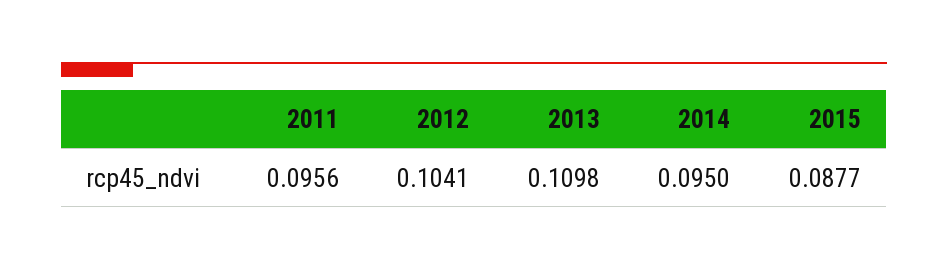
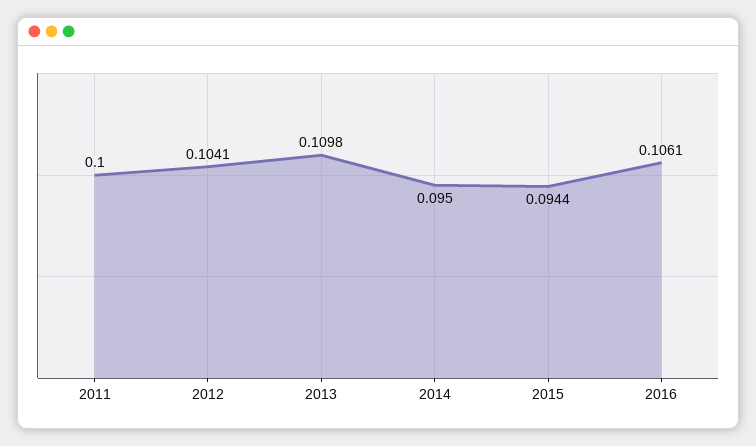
2011: 0.0956 -> 0.1
2015: 0.0877 -> 0.0944
2016: none -> 0.1061

